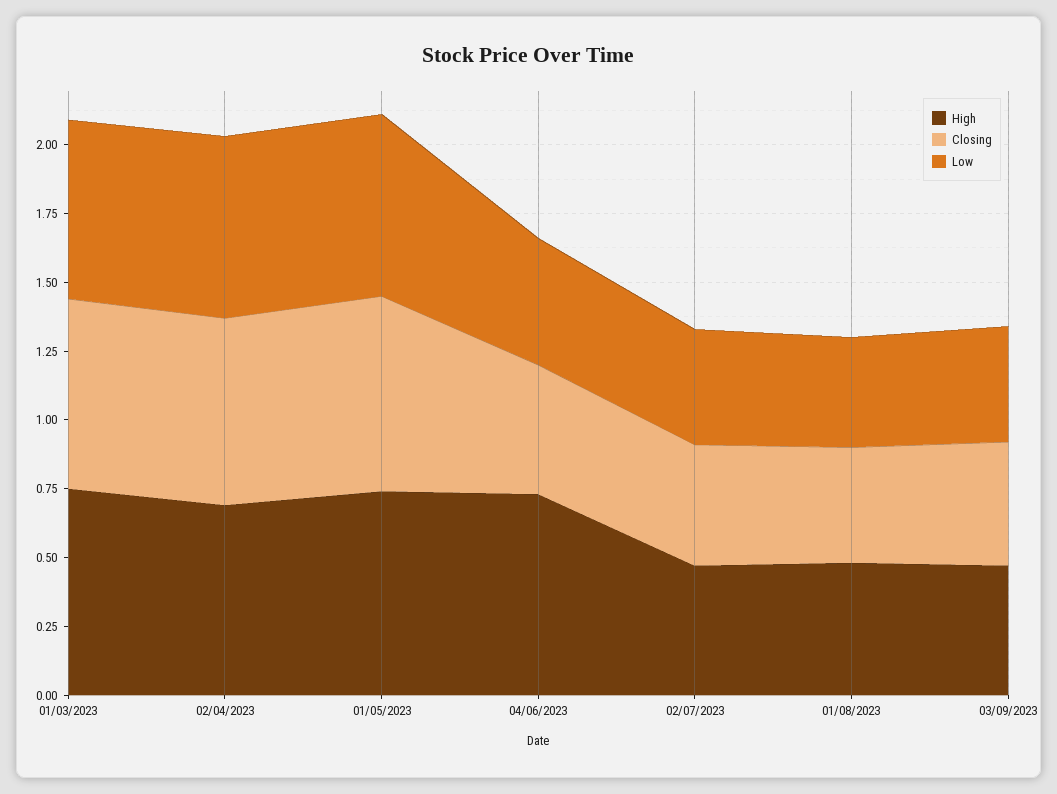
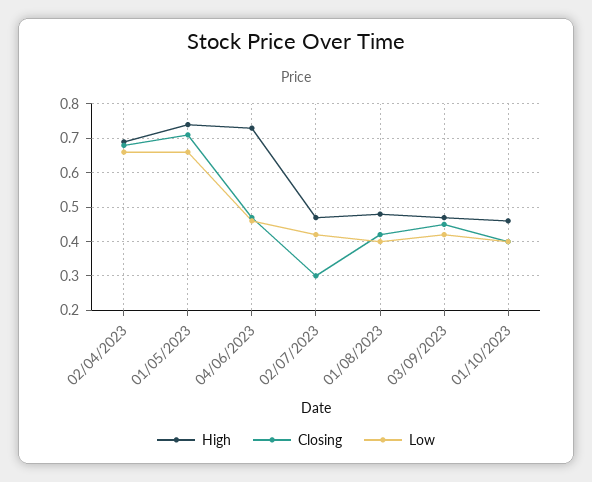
High, 01/03/2023: 0.75 -> none
Closing, 01/03/2023: 0.7 -> none
Low, 01/03/2023: 0.65 -> none
Closing, 02/07/2023: 0.45 -> 0.3
High, 01/10/2023: none -> 0.45
Closing, 01/10/2023: none -> 0.4
Low, 01/10/2023: none -> 0.4

